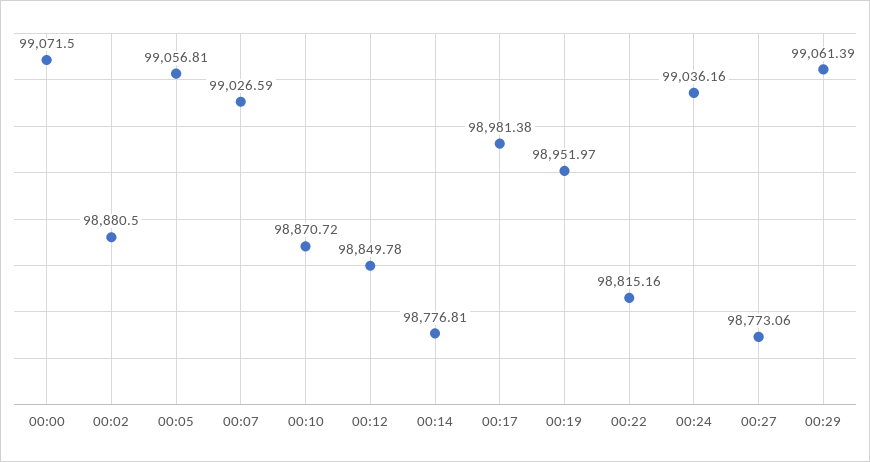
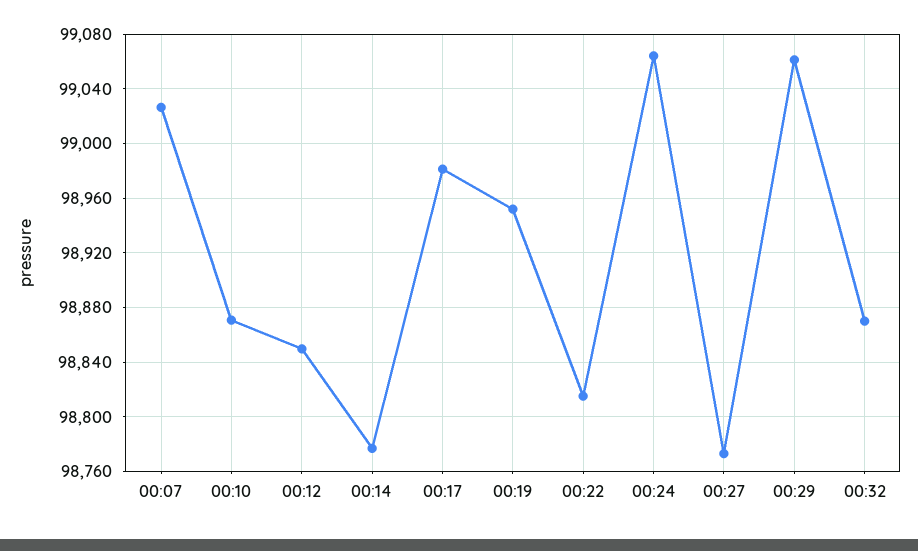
00:00: 99071.5 -> none
00:02: 98880.5 -> none
00:05: 99056.81 -> none
00:24: 99036.16 -> 99065
00:32: none -> 98870

